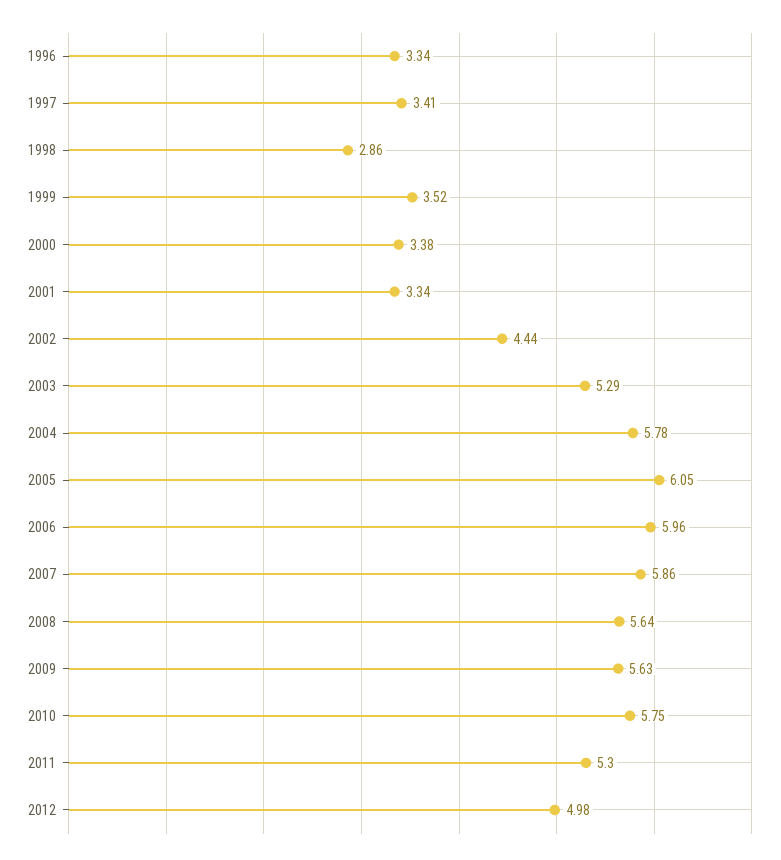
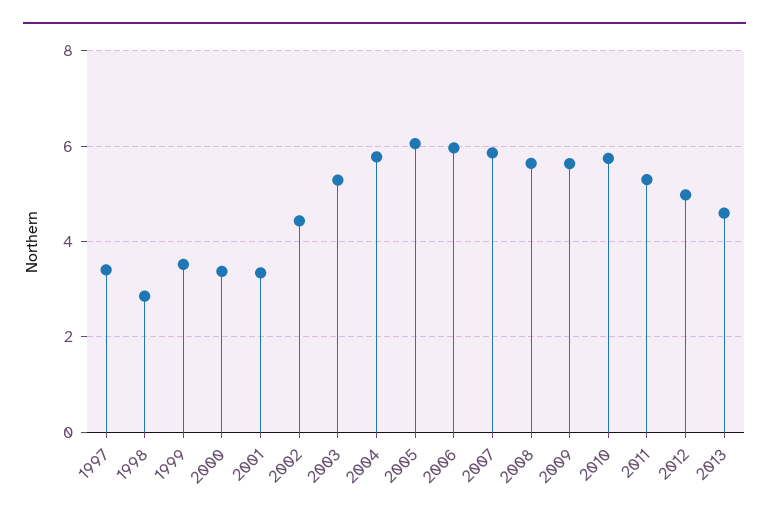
1996: 3.34 -> none
2013: none -> 4.6

